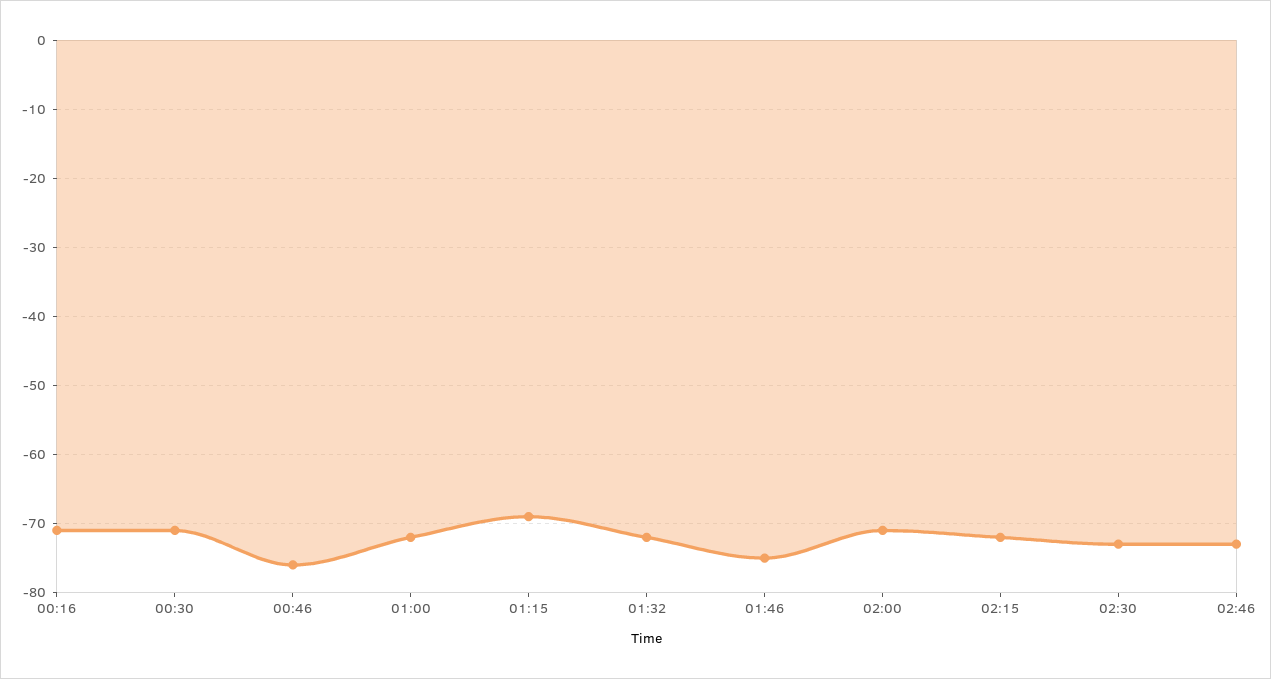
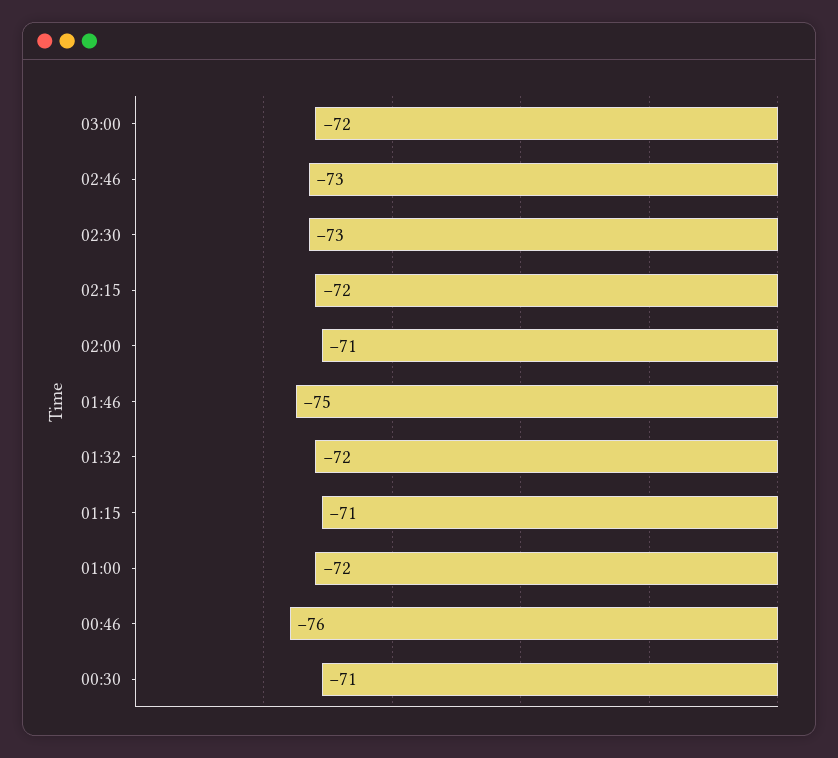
00:16: -71 -> none
01:15: -69 -> -71
03:00: none -> -72

